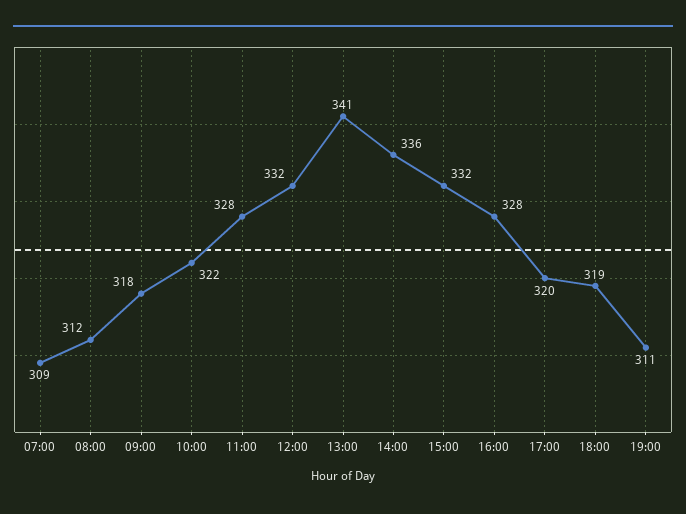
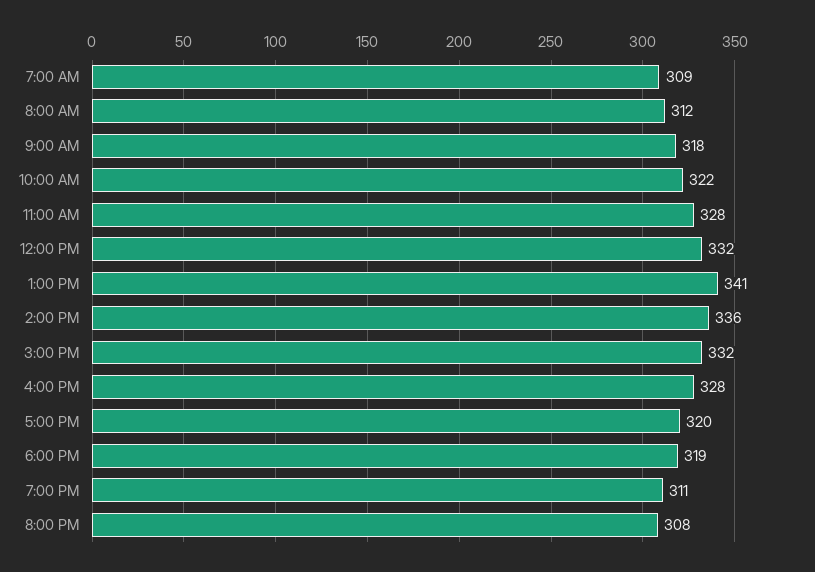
8:00 PM: none -> 308

